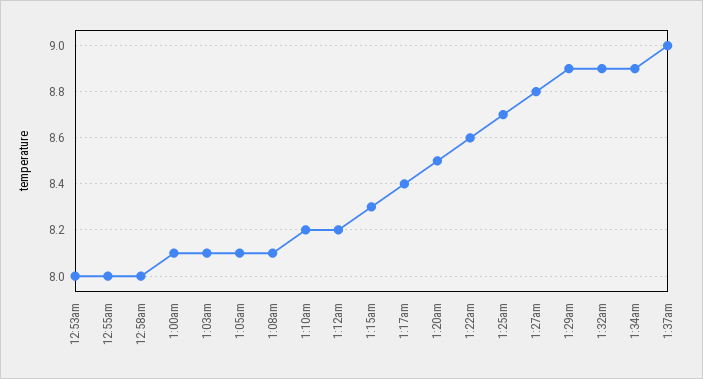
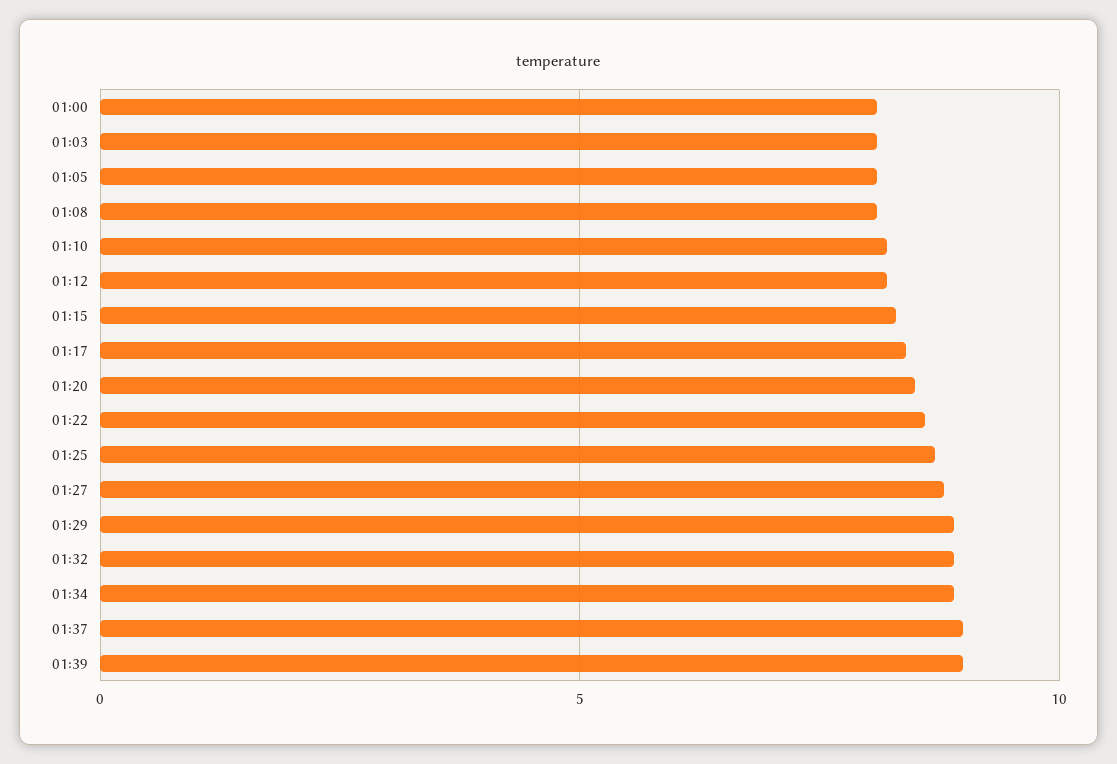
12:53am: 8 -> none
12:55am: 8 -> none
12:58am: 8 -> none
01:39: none -> 9

